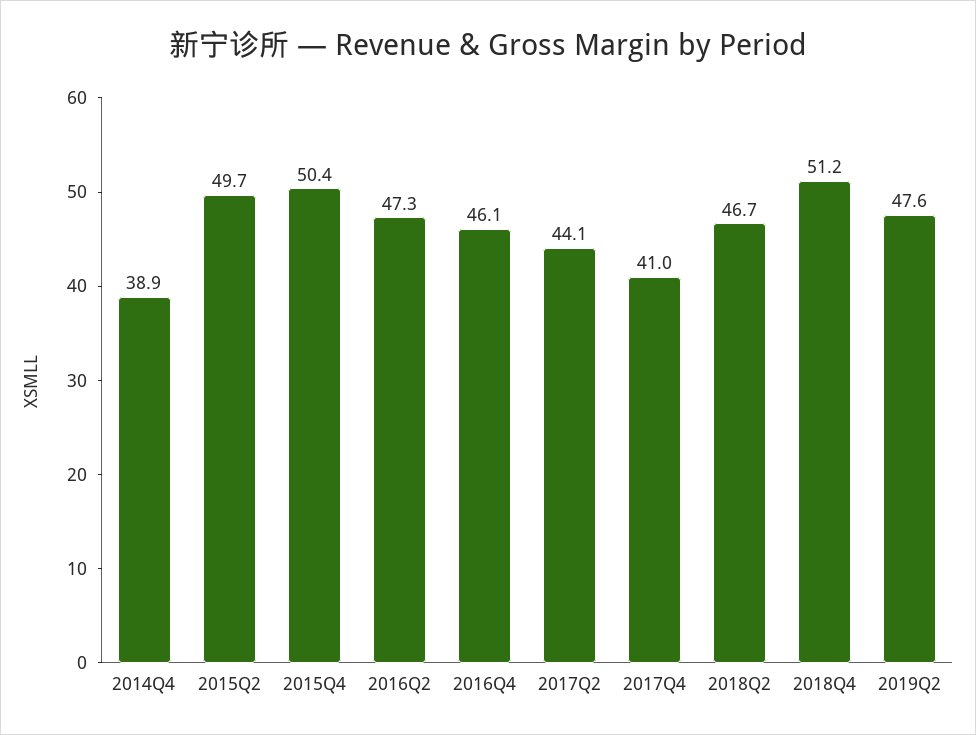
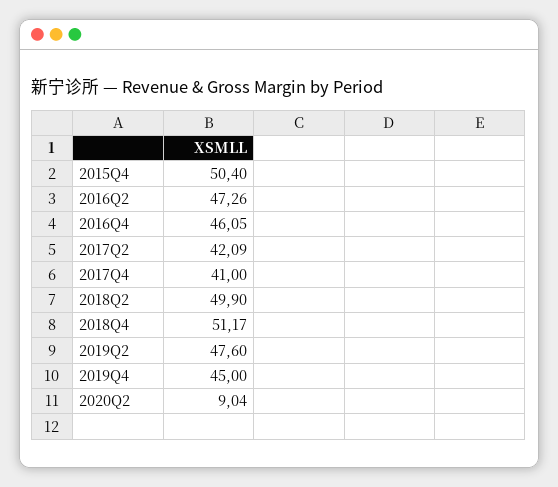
2014Q4: 38.9 -> none
2015Q2: 49.7 -> none
2017Q2: 44.1 -> 42.09
2018Q2: 46.7 -> 49.9
2019Q4: none -> 45
2020Q2: none -> 9.04

